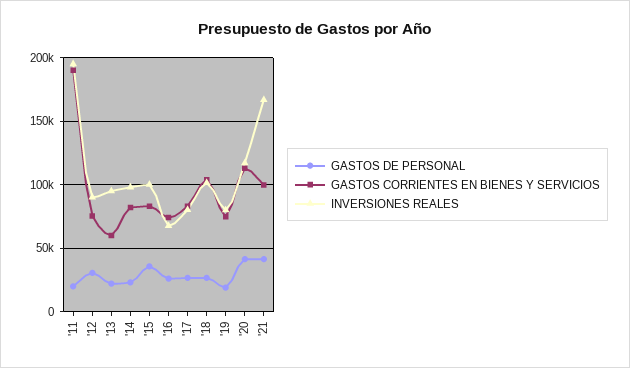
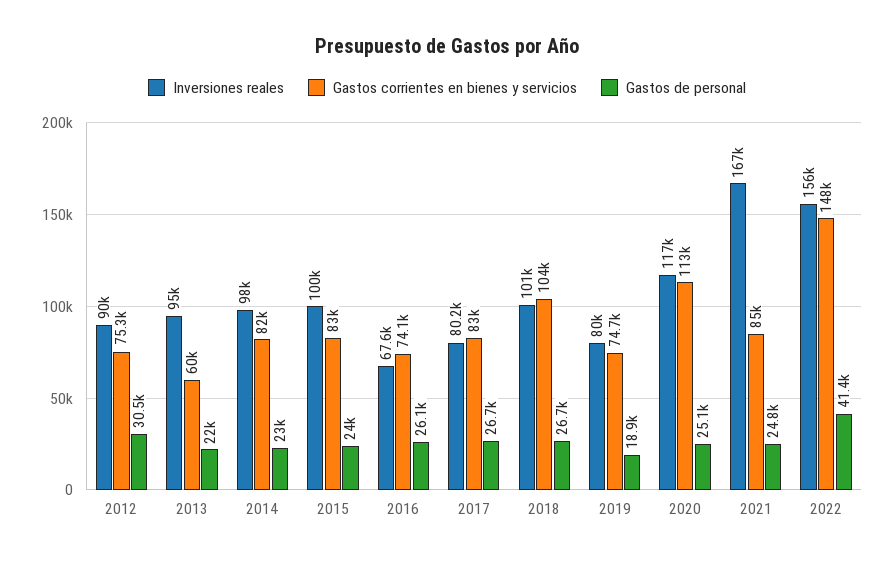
GASTOS DE PERSONAL, '11: 20000 -> none
GASTOS CORRIENTES EN BIENES Y SERVICIOS, '11: 190000 -> none
INVERSIONES REALES, '11: 195000 -> none
GASTOS DE PERSONAL, '15: 35000 -> 24000
GASTOS DE PERSONAL, '20: 40000 -> 25100
GASTOS DE PERSONAL, '21: 40000 -> 24800
GASTOS CORRIENTES EN BIENES Y SERVICIOS, '21: 100000 -> 85000
INVERSIONES REALES, 2022: none -> 156000
GASTOS CORRIENTES EN BIENES Y SERVICIOS, 2022: none -> 148000
GASTOS DE PERSONAL, 2022: none -> 41400

